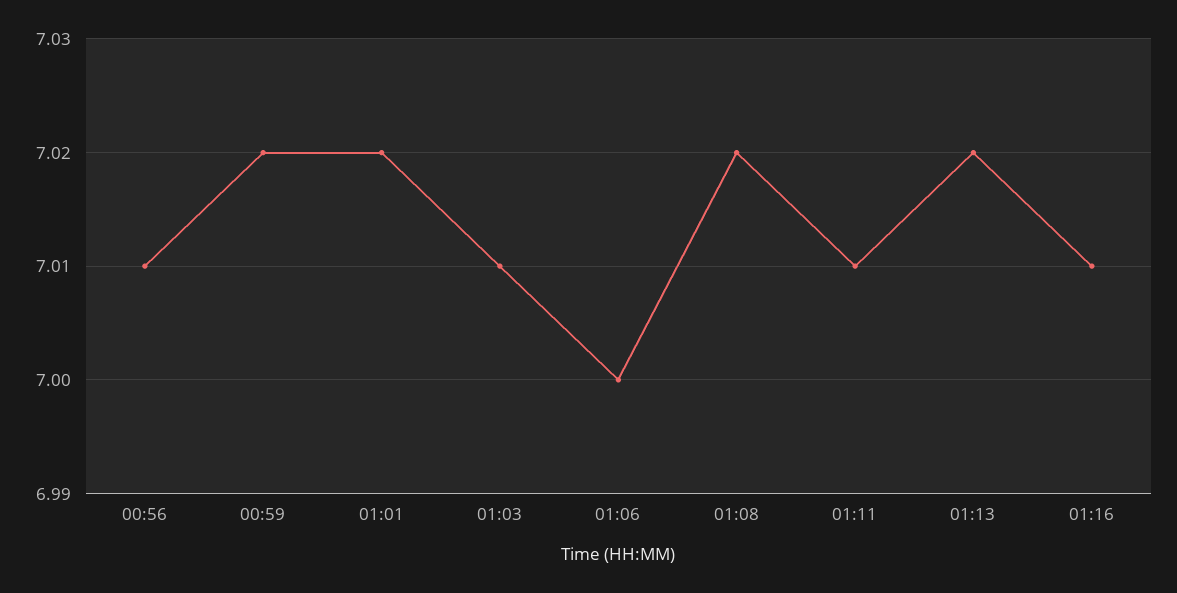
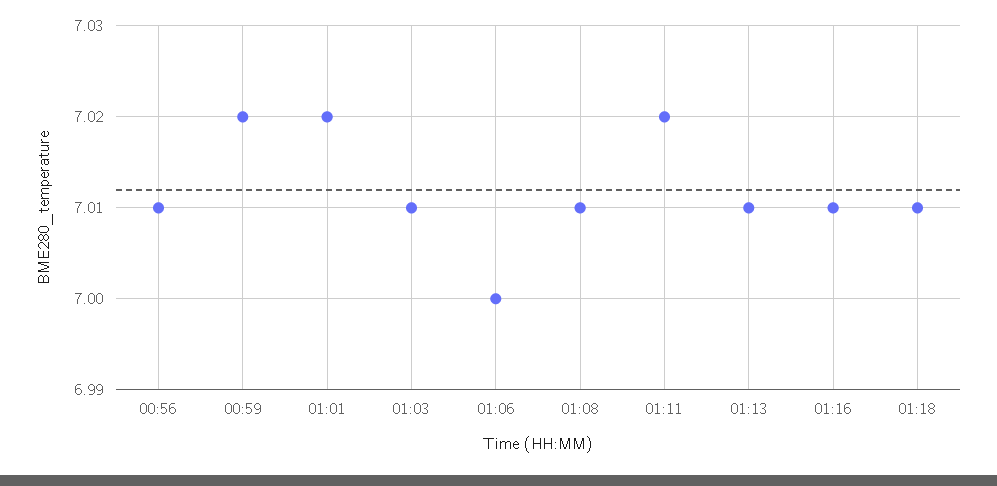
01:08: 7.02 -> 7.01
01:11: 7.01 -> 7.02
01:13: 7.02 -> 7.01
01:18: none -> 7.01

